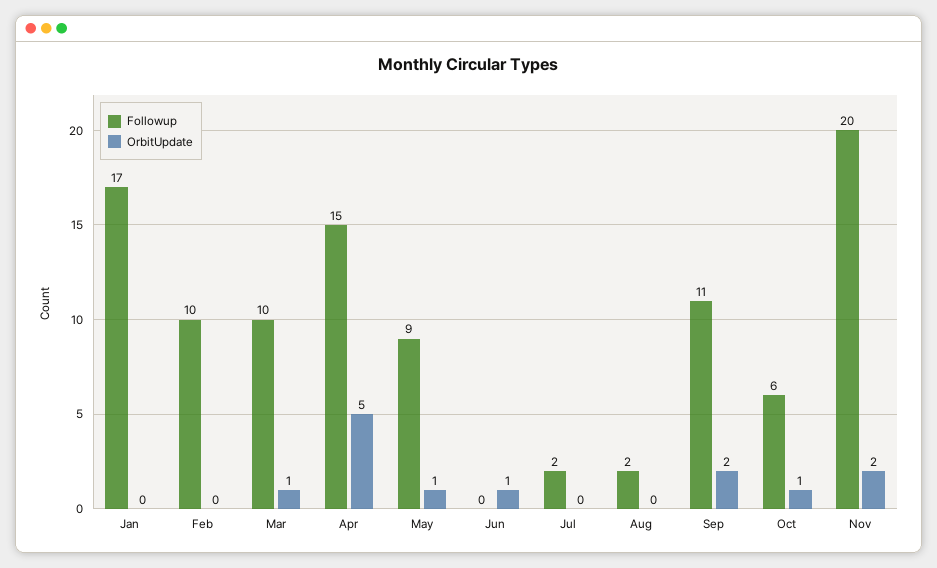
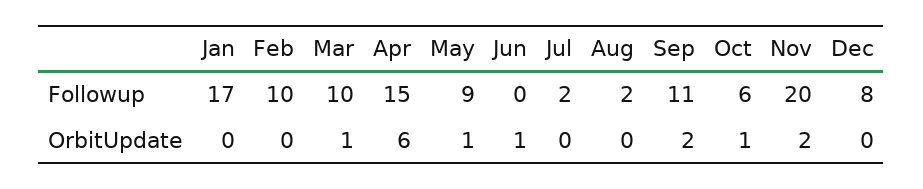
OrbitUpdate, Apr: 5 -> 6
Followup, Dec: none -> 8
OrbitUpdate, Dec: none -> 0

